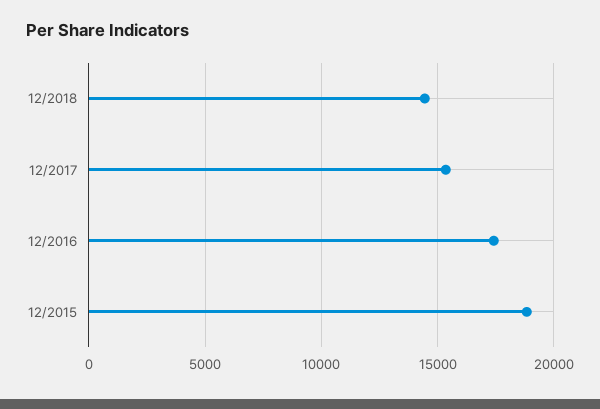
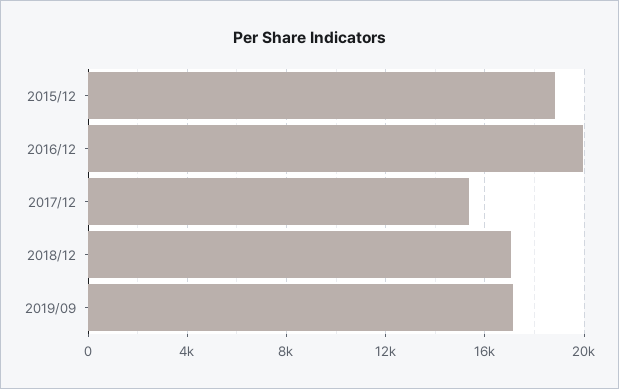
12/2018: 14500 -> 17000
12/2016: 17500 -> 20000
2019/09: none -> 17000

